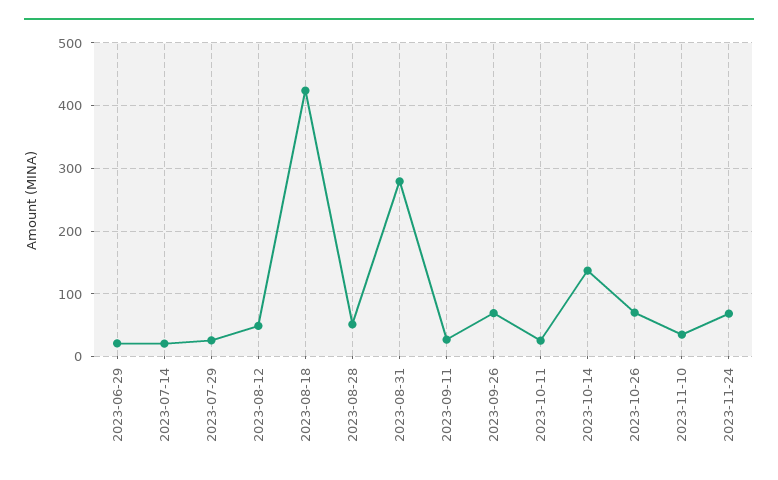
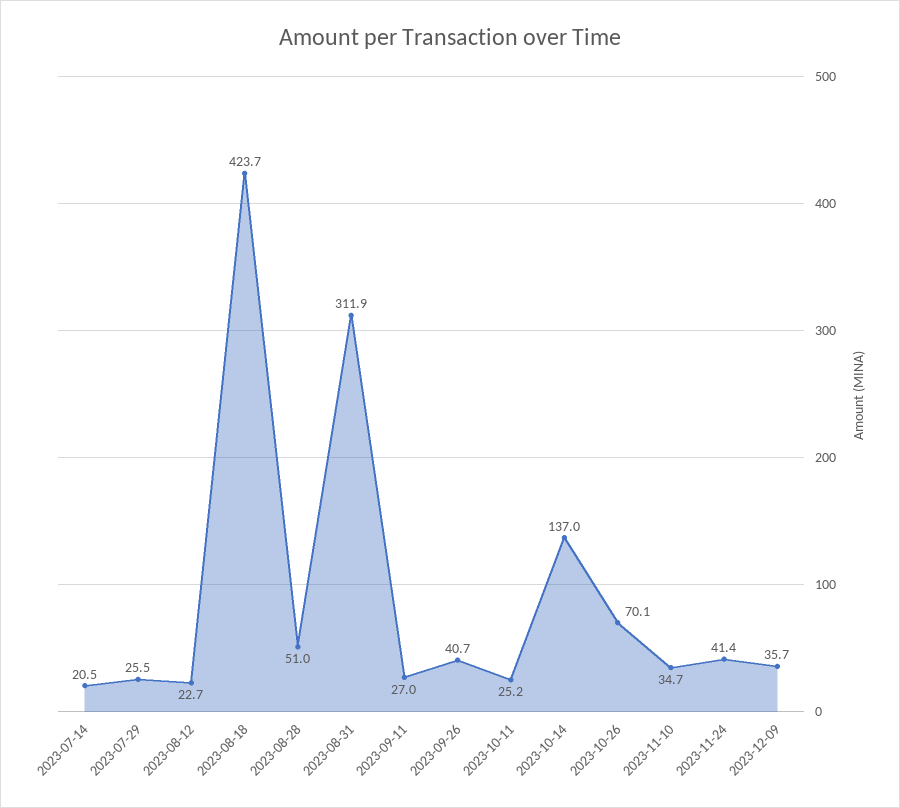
2023-06-29: 20 -> none
2023-08-12: 50 -> 22.7
2023-08-31: 280 -> 311.9
2023-09-26: 70 -> 40.7
2023-11-24: 70 -> 41.4
2023-12-09: none -> 35.7

